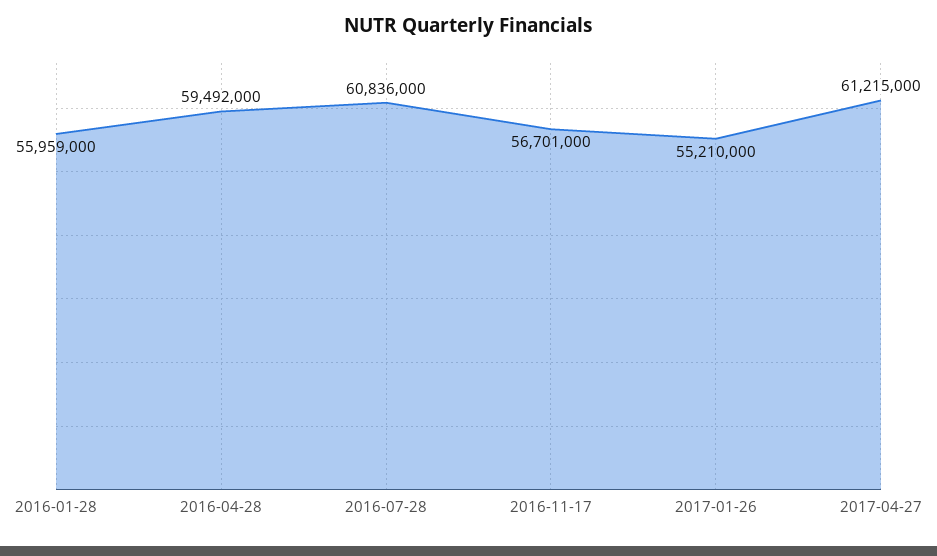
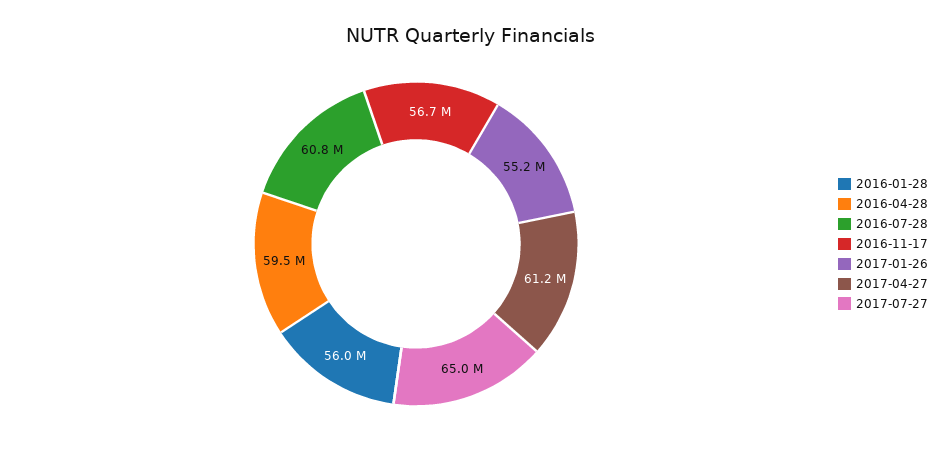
2017-07-27: none -> 65000000

